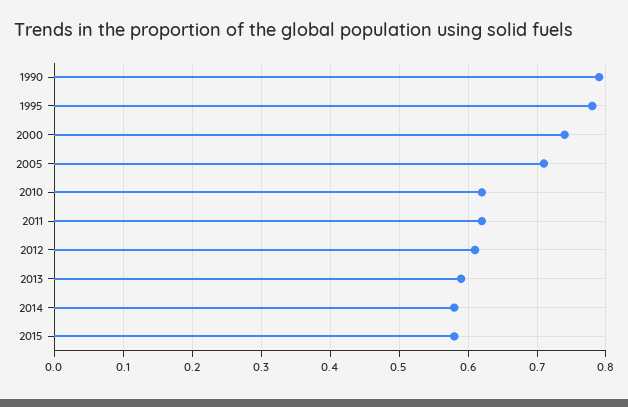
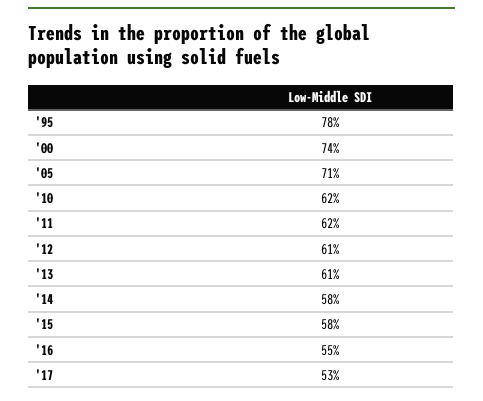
1990: 0.79 -> none
2013: 0.59 -> 0.61
'16: none -> 0.55
'17: none -> 0.53

